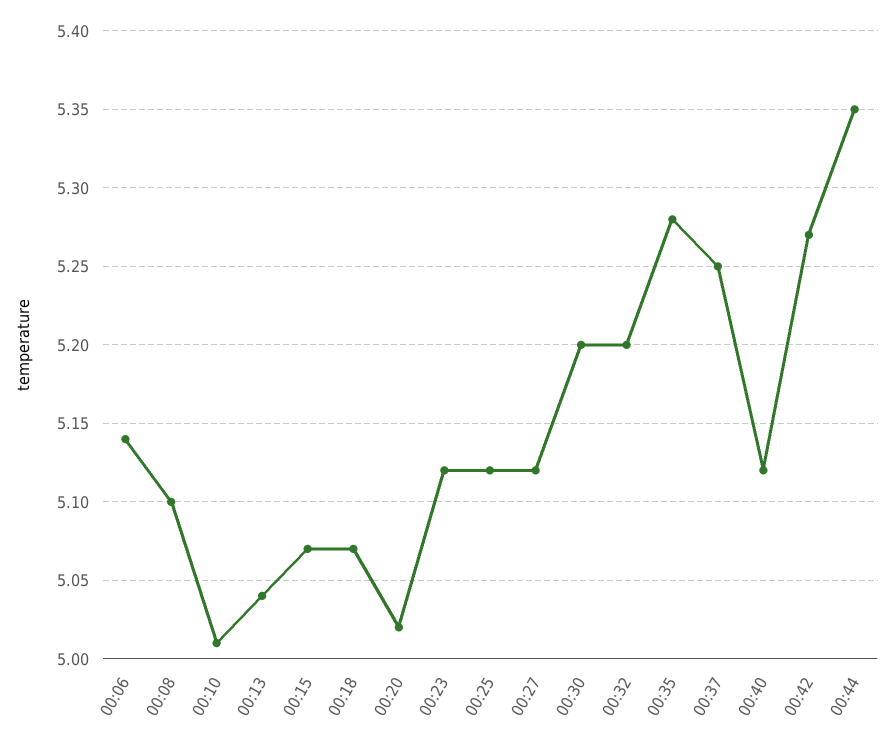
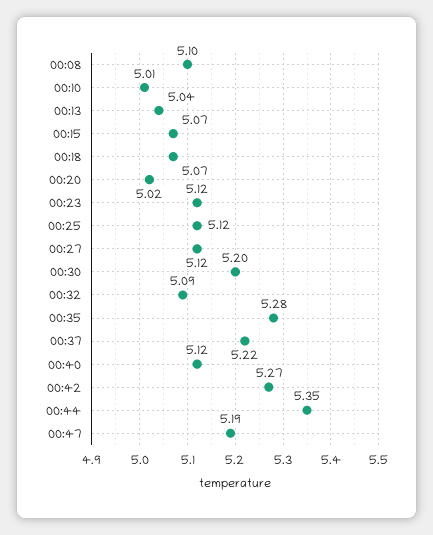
00:06: 5.14 -> none
00:32: 5.2 -> 5.09
00:37: 5.25 -> 5.22
00:47: none -> 5.19

